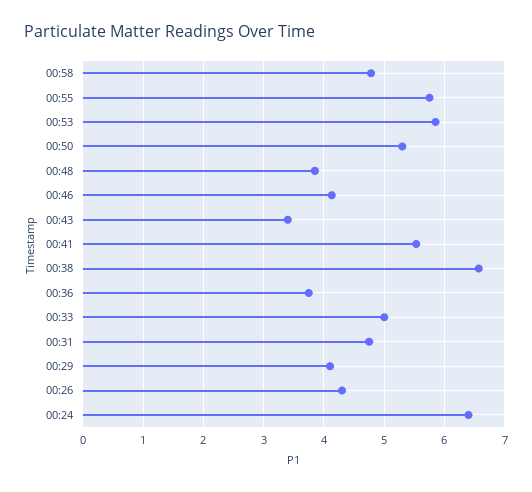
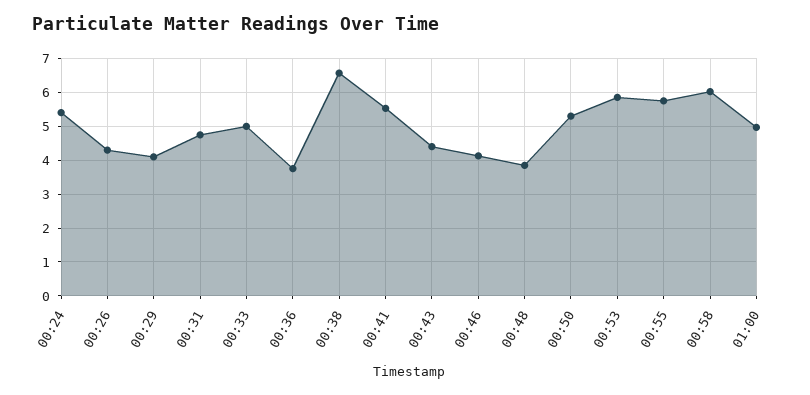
00:58: 4.8 -> 6
00:43: 3.4 -> 4.4
00:24: 6.4 -> 5.4
01:00: none -> 5

